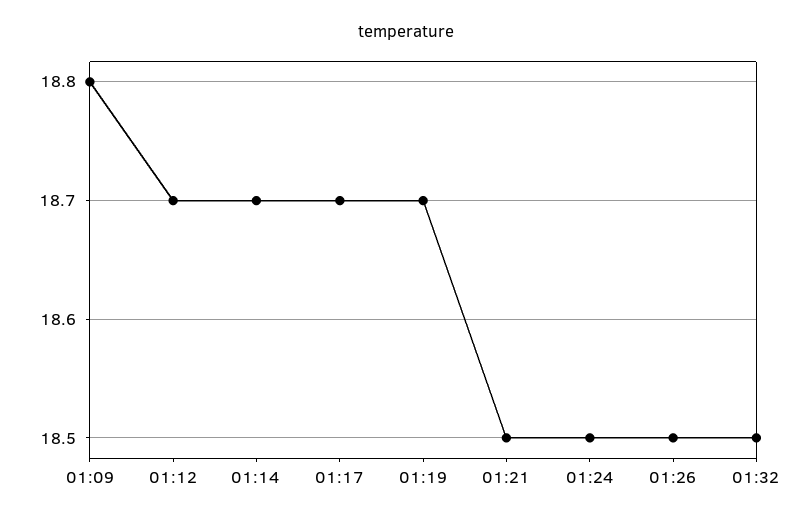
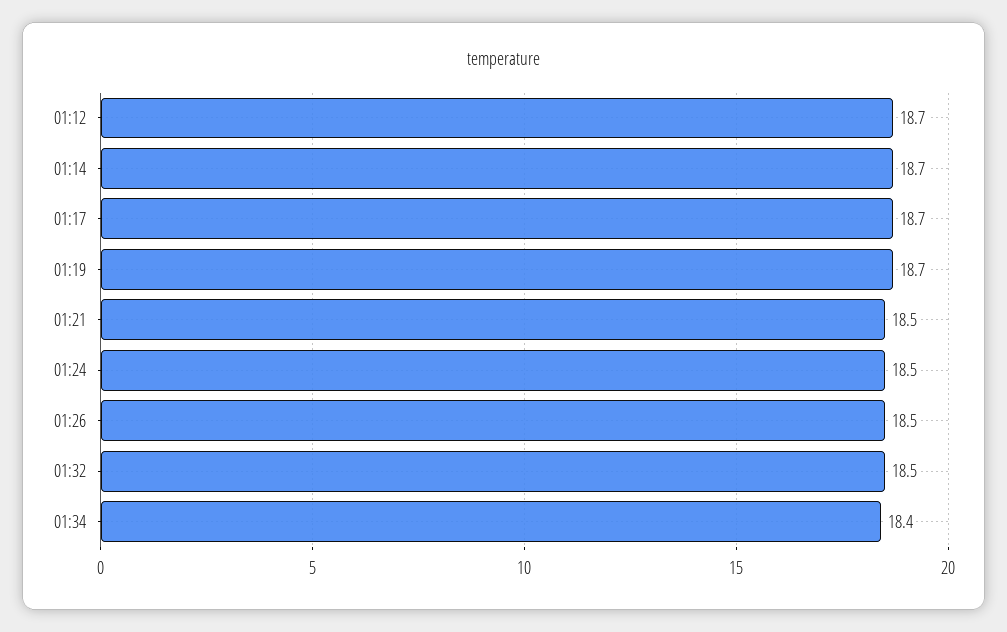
01:09: 18.8 -> none
01:34: none -> 18.4

